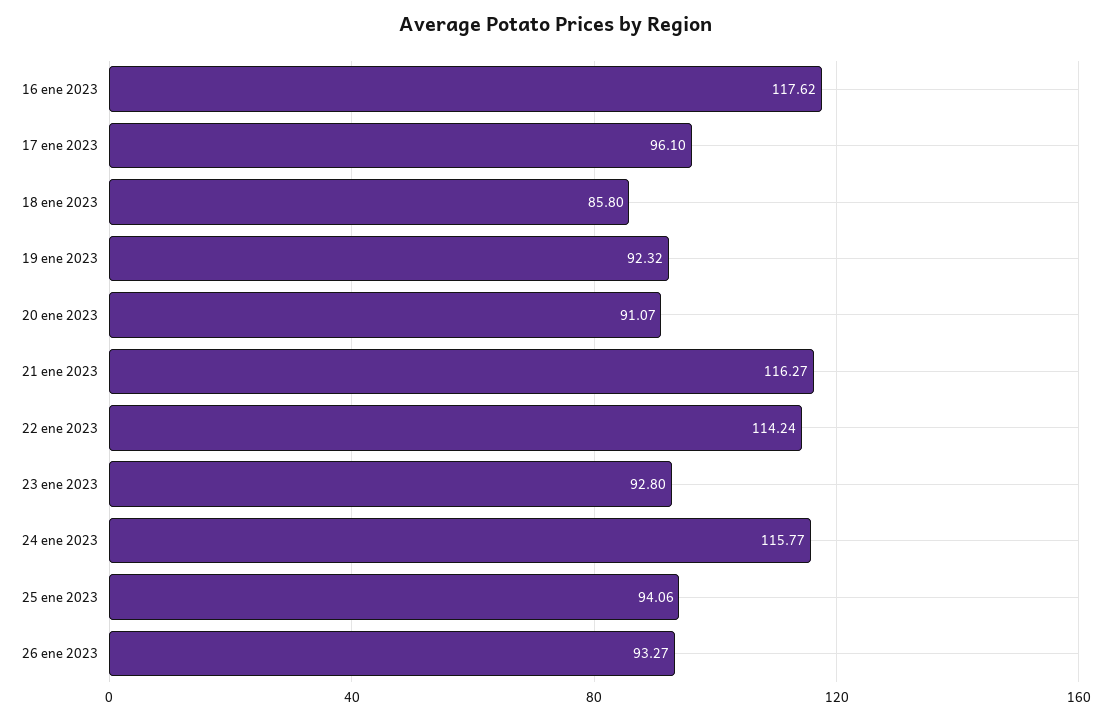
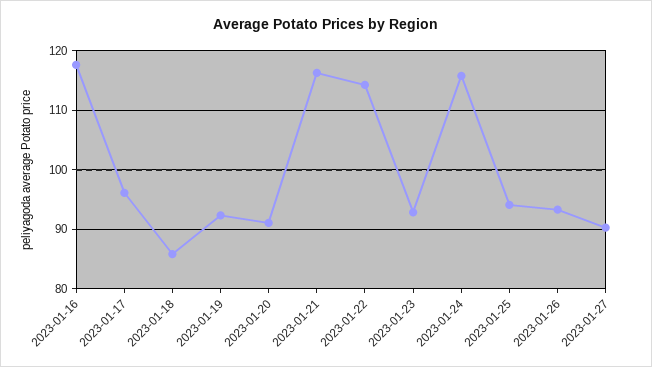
2023-01-27: none -> 90

